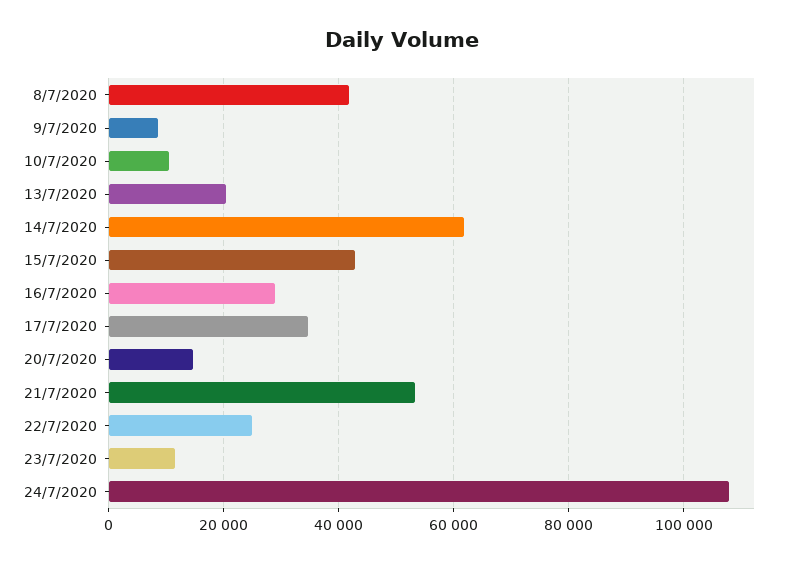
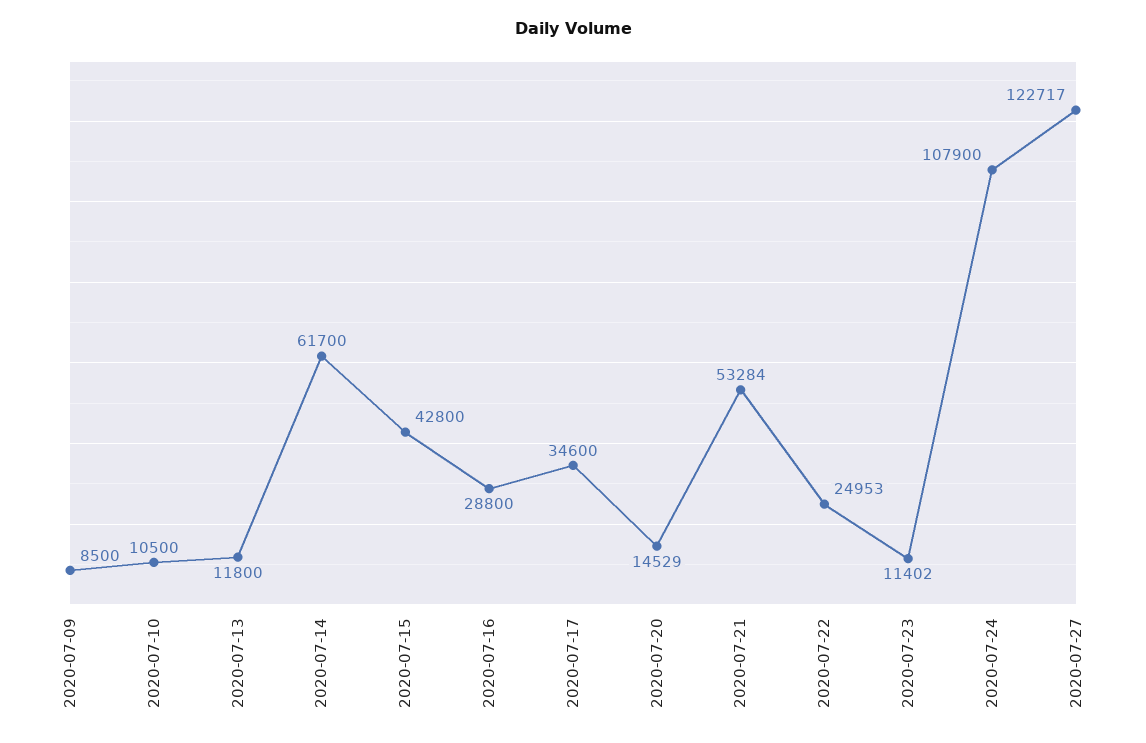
8/7/2020: 42000 -> none
13/7/2020: 20000 -> 11800
2020-07-27: none -> 122717

